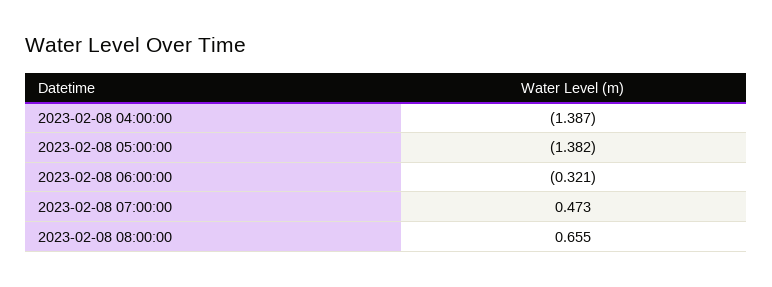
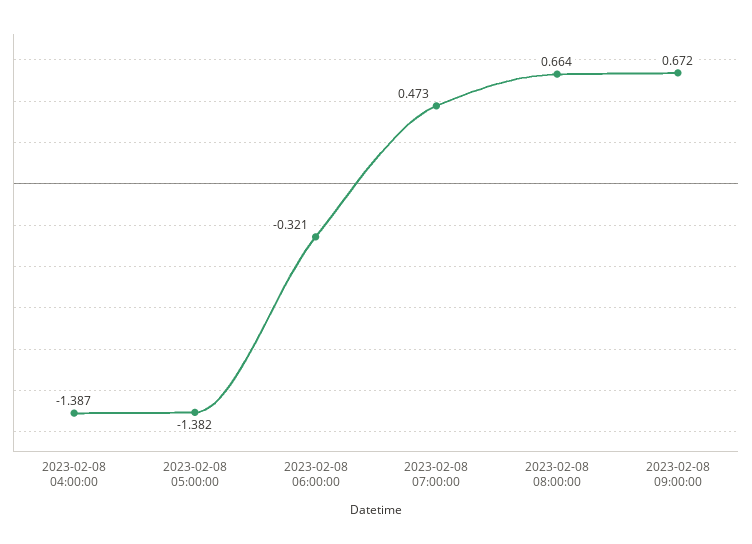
2023-02-08 08:00:00: 0.655 -> 0.664
2023-02-08 09:00:00: none -> 0.672

